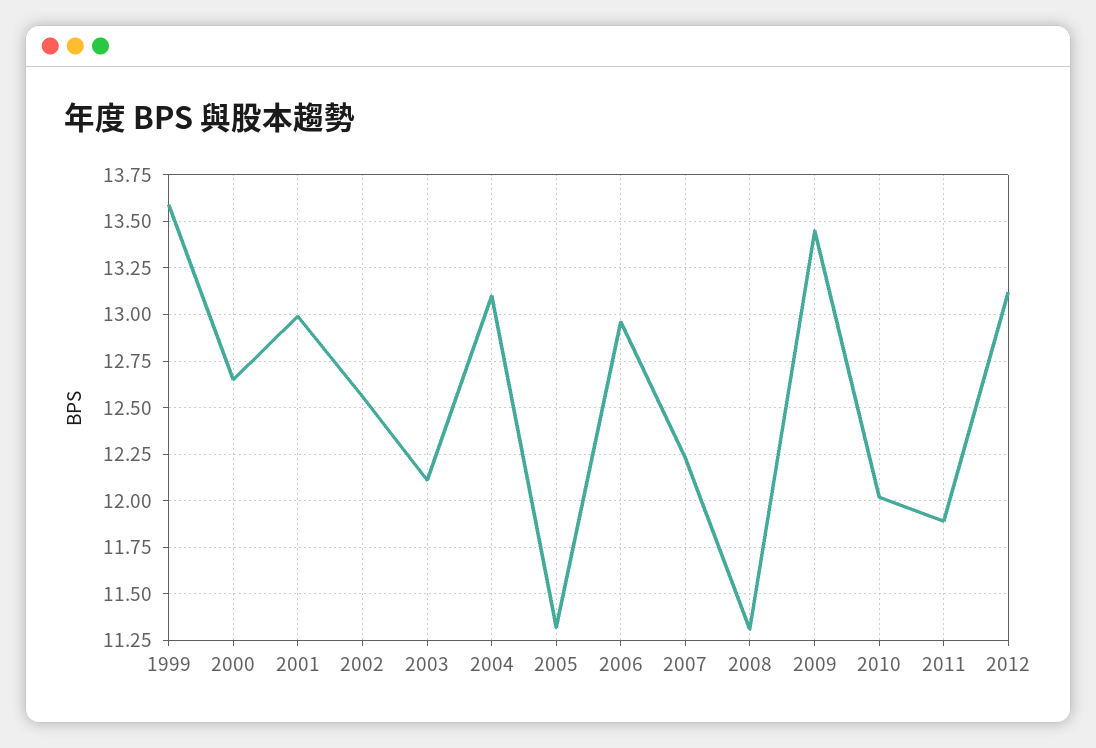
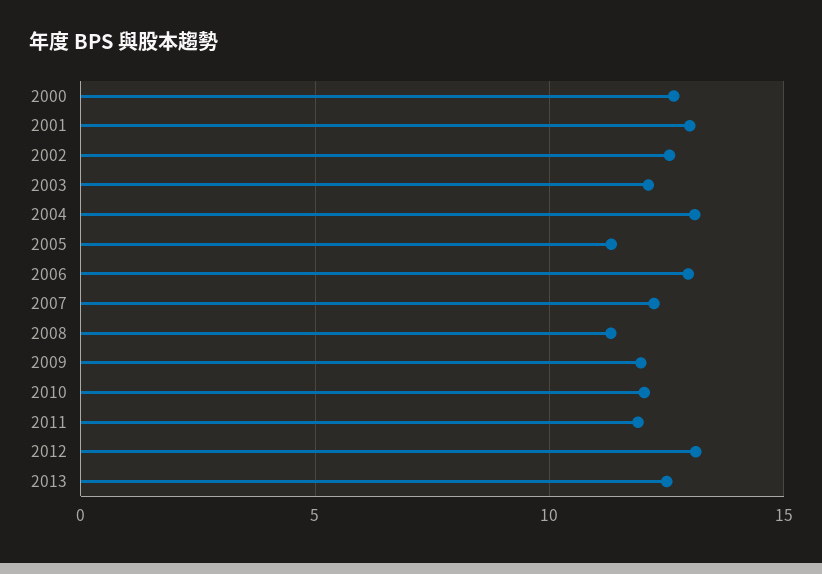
1999: 13.6 -> none
2009: 13.45 -> 12
2013: none -> 12.5

